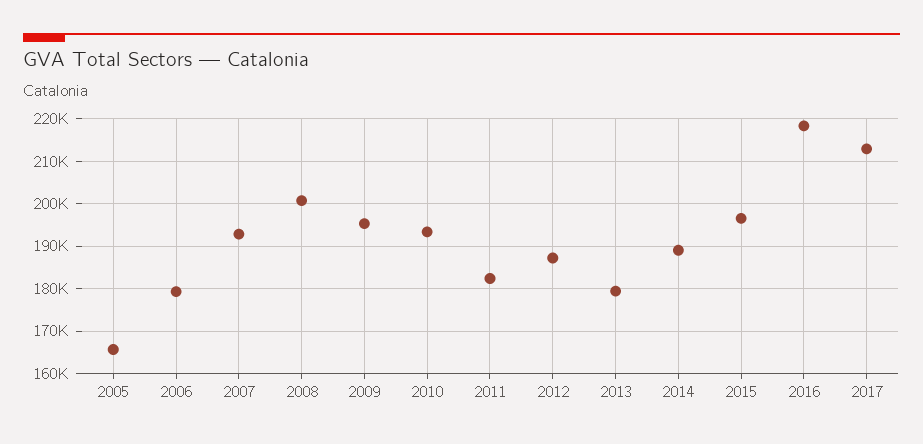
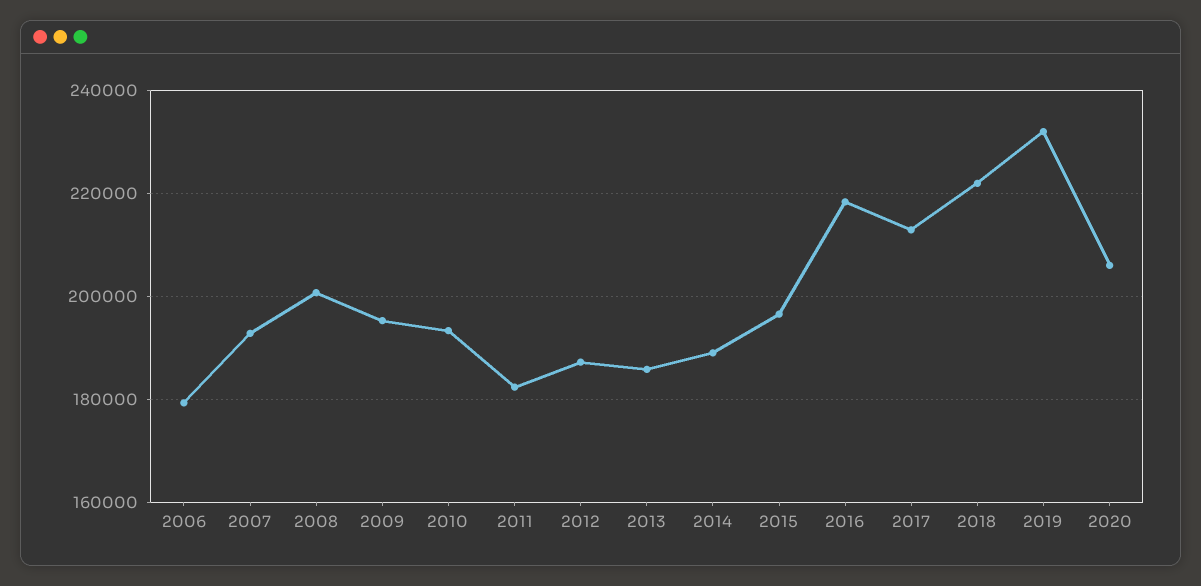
2005: 166000 -> none
2013: 180000 -> 186000
2018: none -> 222000
2019: none -> 232000
2020: none -> 206000

